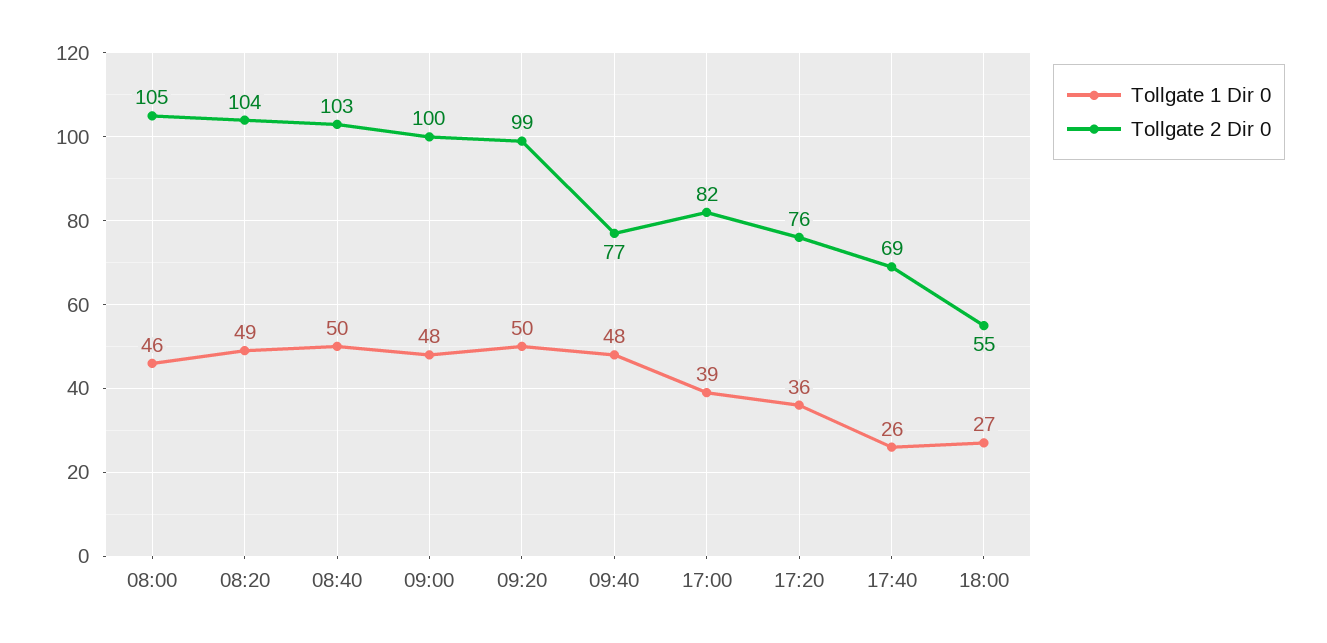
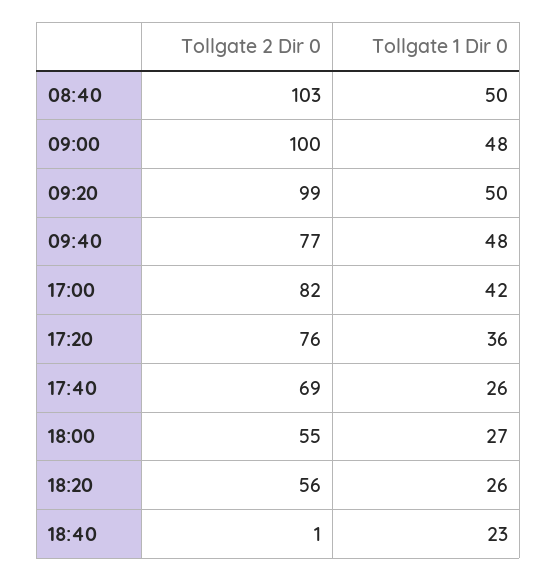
Tollgate 1 Dir 0, 08:00: 46 -> none
Tollgate 2 Dir 0, 08:00: 105 -> none
Tollgate 1 Dir 0, 08:20: 49 -> none
Tollgate 2 Dir 0, 08:20: 104 -> none
Tollgate 1 Dir 0, 17:00: 39 -> 42
Tollgate 2 Dir 0, 18:20: none -> 56
Tollgate 1 Dir 0, 18:20: none -> 26
Tollgate 2 Dir 0, 18:40: none -> 1
Tollgate 1 Dir 0, 18:40: none -> 23

